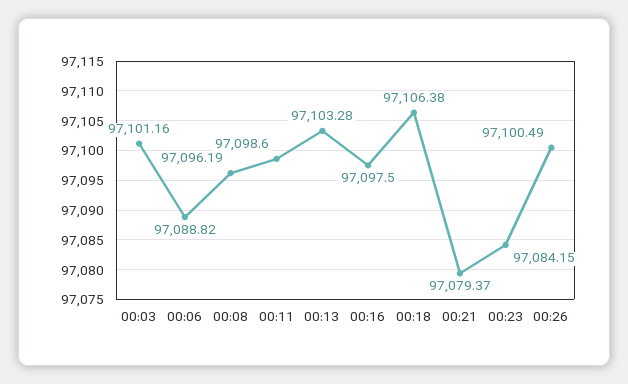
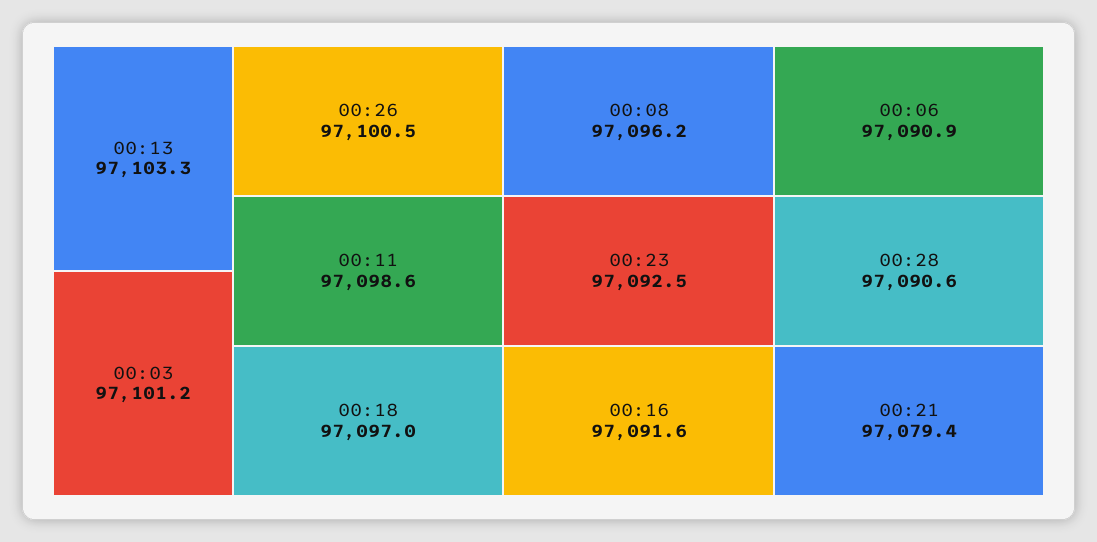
00:06: 97088.82 -> 97090.9
00:16: 97097.5 -> 97091.6
00:18: 97106.38 -> 97097
00:23: 97084.15 -> 97092.5
00:28: none -> 97090.6

